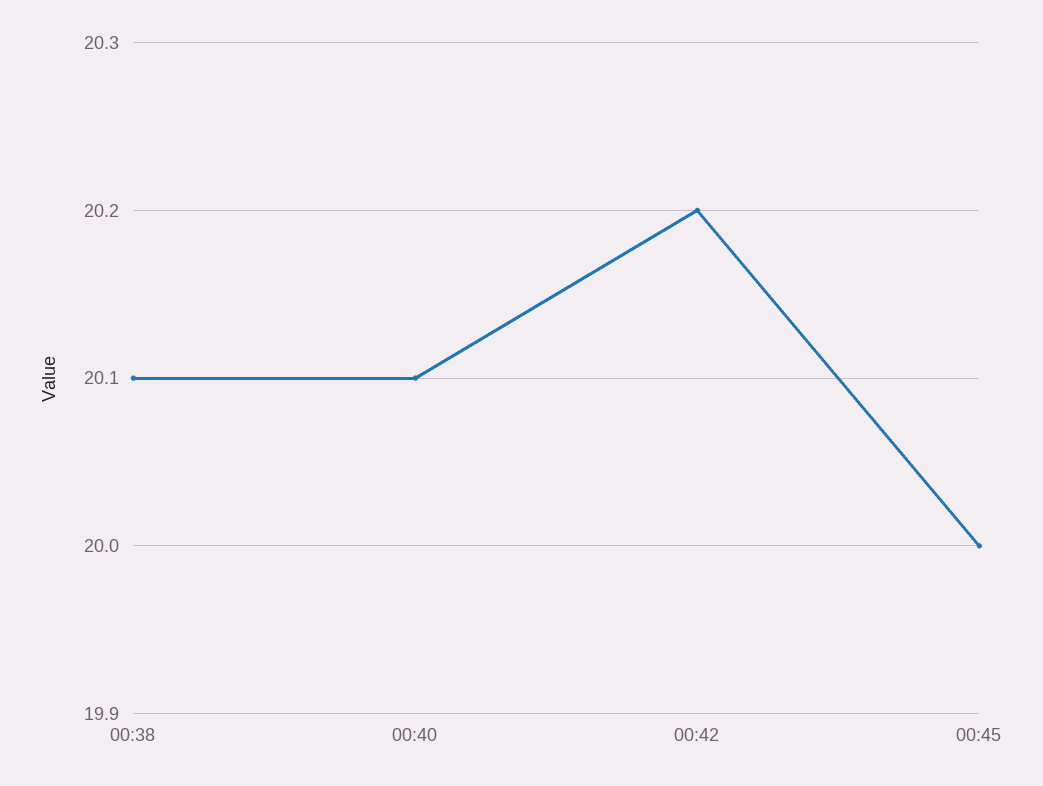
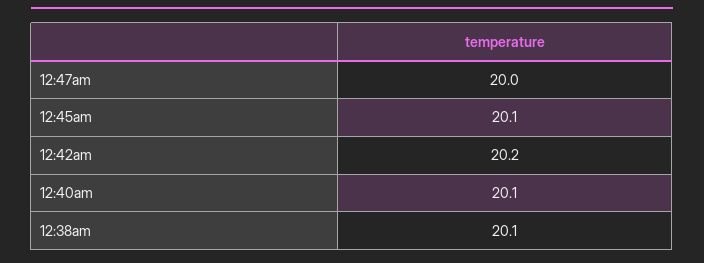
00:45: 20 -> 20.1
12:47am: none -> 20

